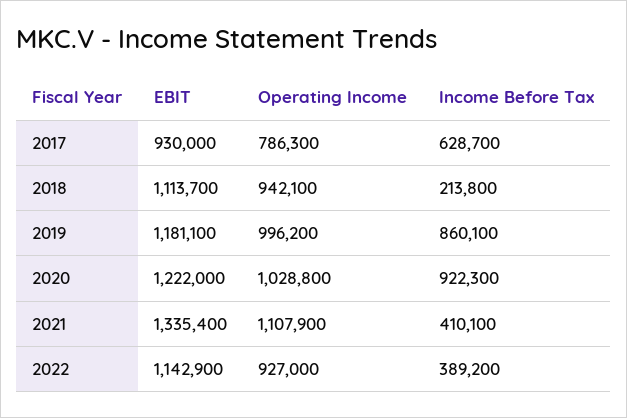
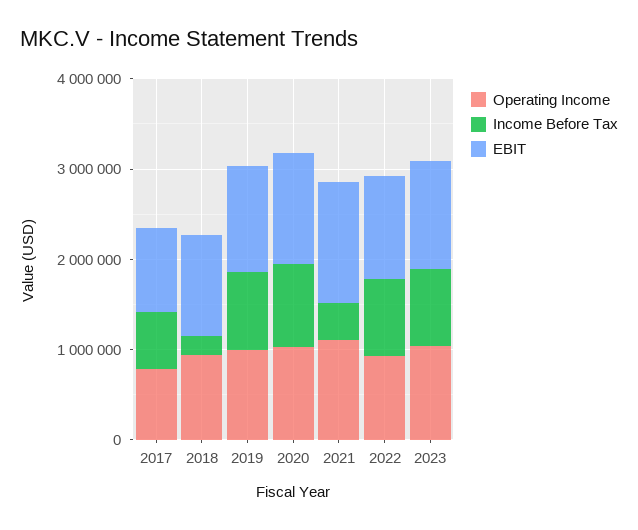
Income Before Tax, 2022: 389200 -> 800000
Operating Income, 2023: none -> 1000000
Income Before Tax, 2023: none -> 800000
EBIT, 2023: none -> 1200000

